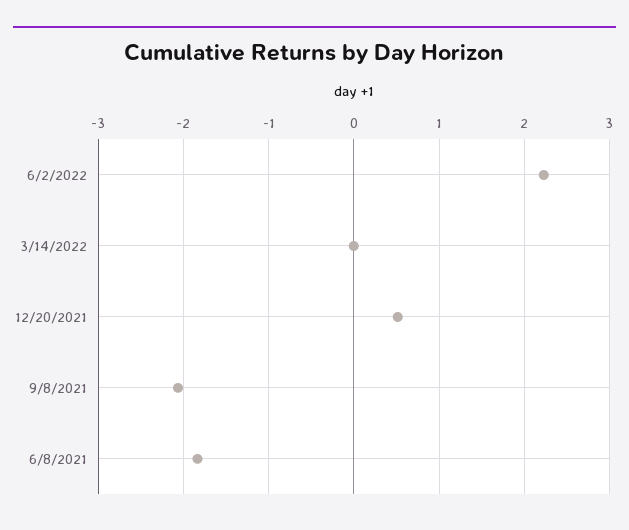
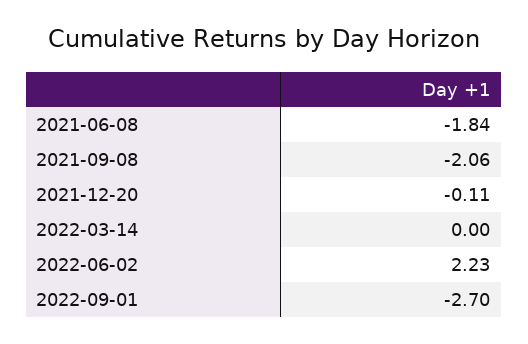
12/20/2021: 0.5 -> -0.11
2022-09-01: none -> -2.7

